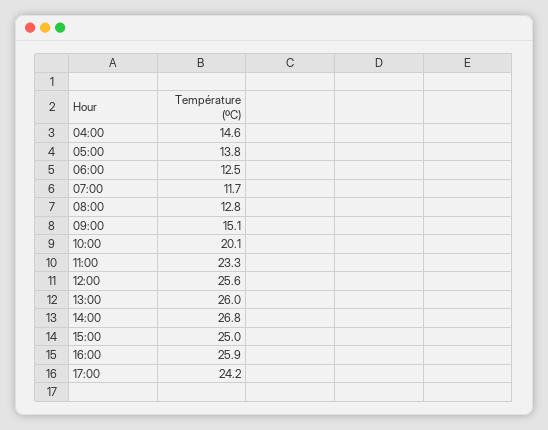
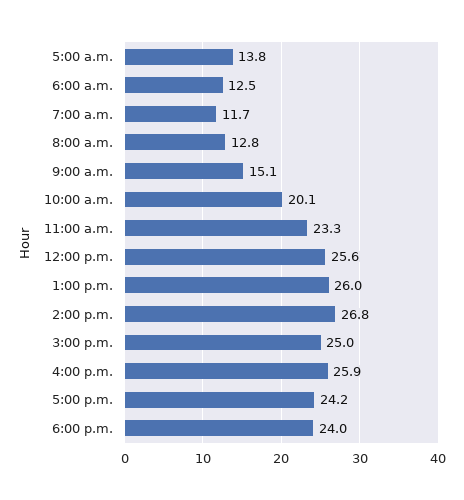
04:00: 14.6 -> none
6:00 p.m.: none -> 24

